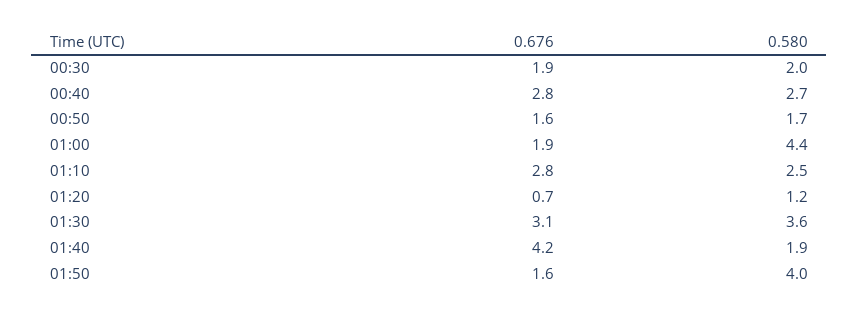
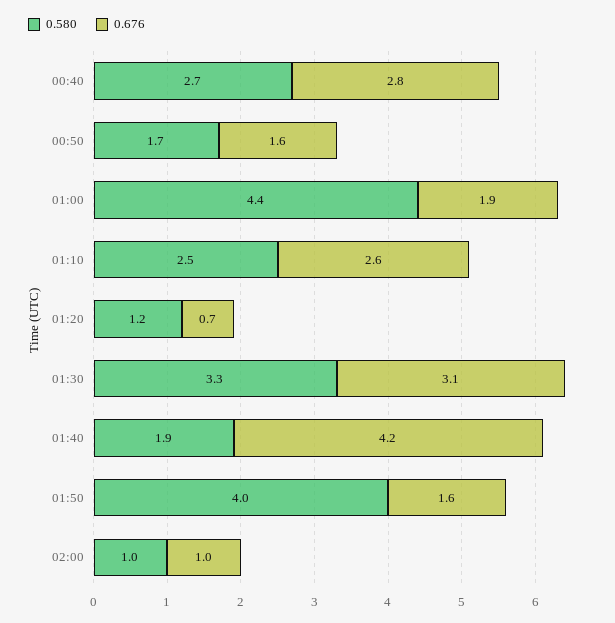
0.676, 00:30: 1.9 -> none
0.580, 00:30: 2 -> none
0.676, 01:10: 2.8 -> 2.6
0.580, 01:30: 3.6 -> 3.3
0.580, 02:00: none -> 1
0.676, 02:00: none -> 1

